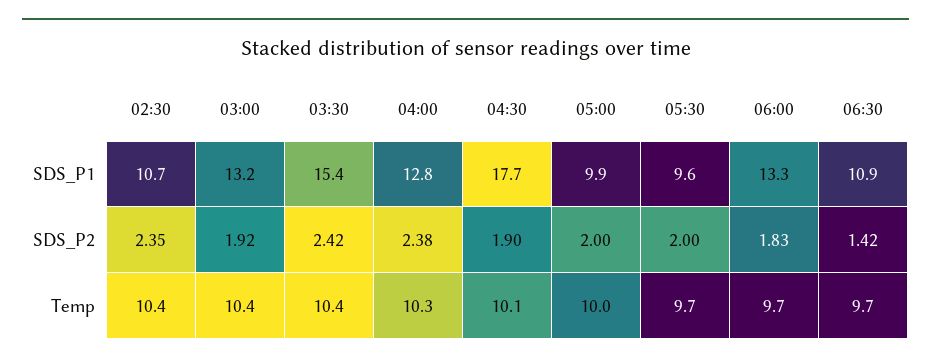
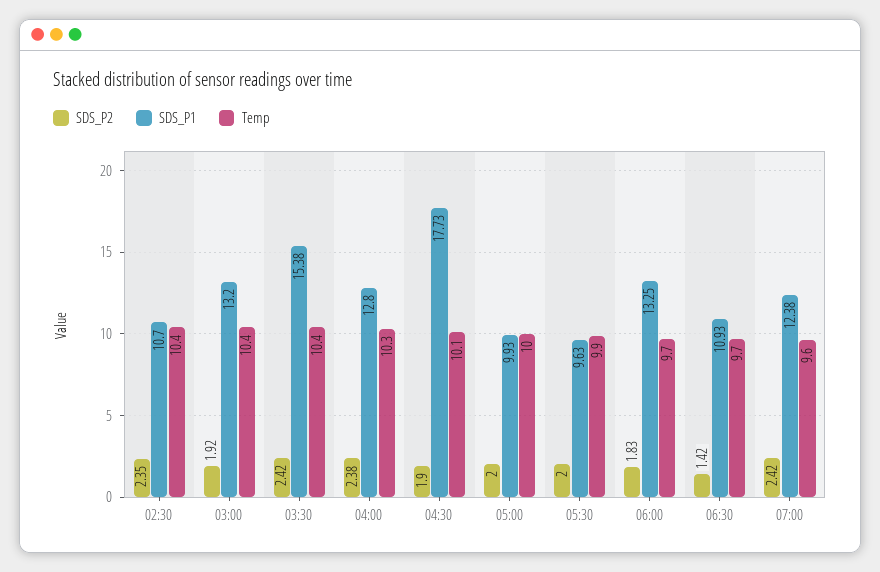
Temp, 05:30: 9.7 -> 9.9
SDS_P2, 07:00: none -> 2.42
SDS_P1, 07:00: none -> 12.38
Temp, 07:00: none -> 9.6

